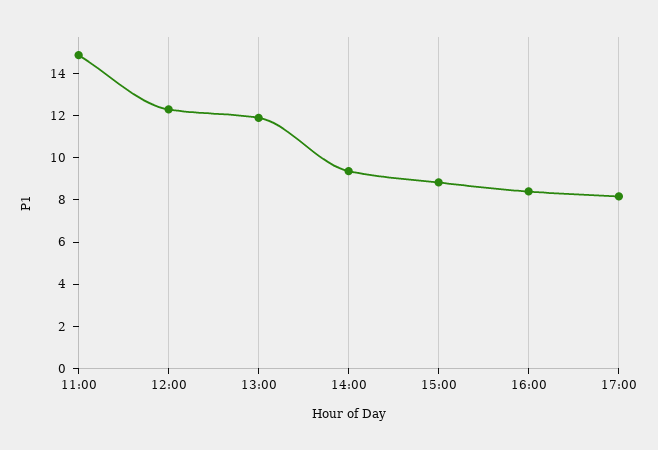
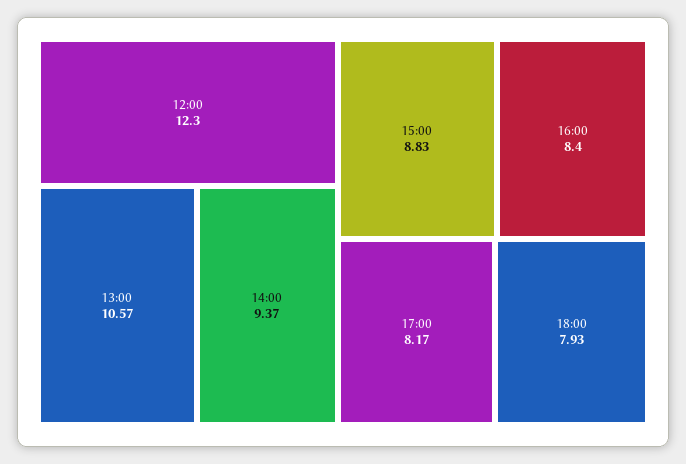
11:00: 15 -> none
13:00: 12 -> 10.57
18:00: none -> 7.93

